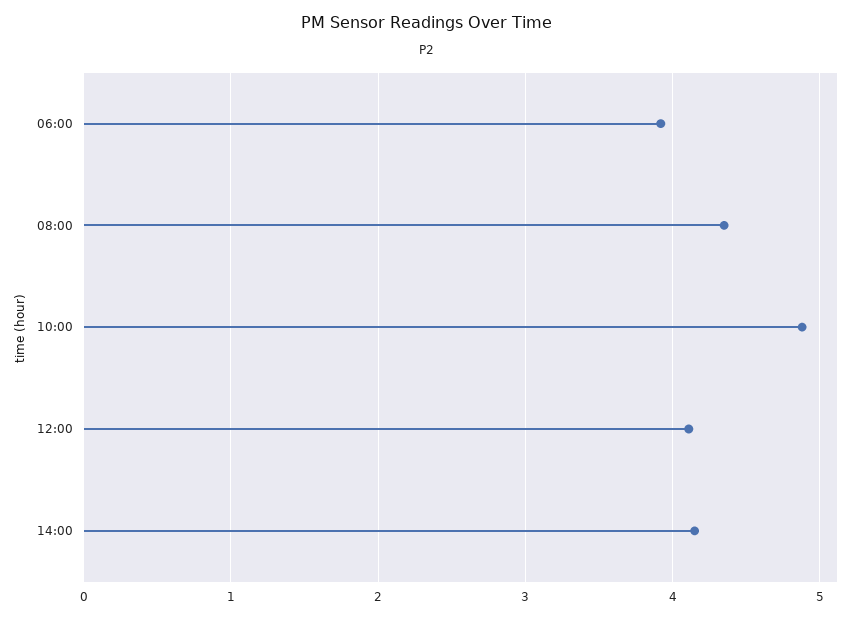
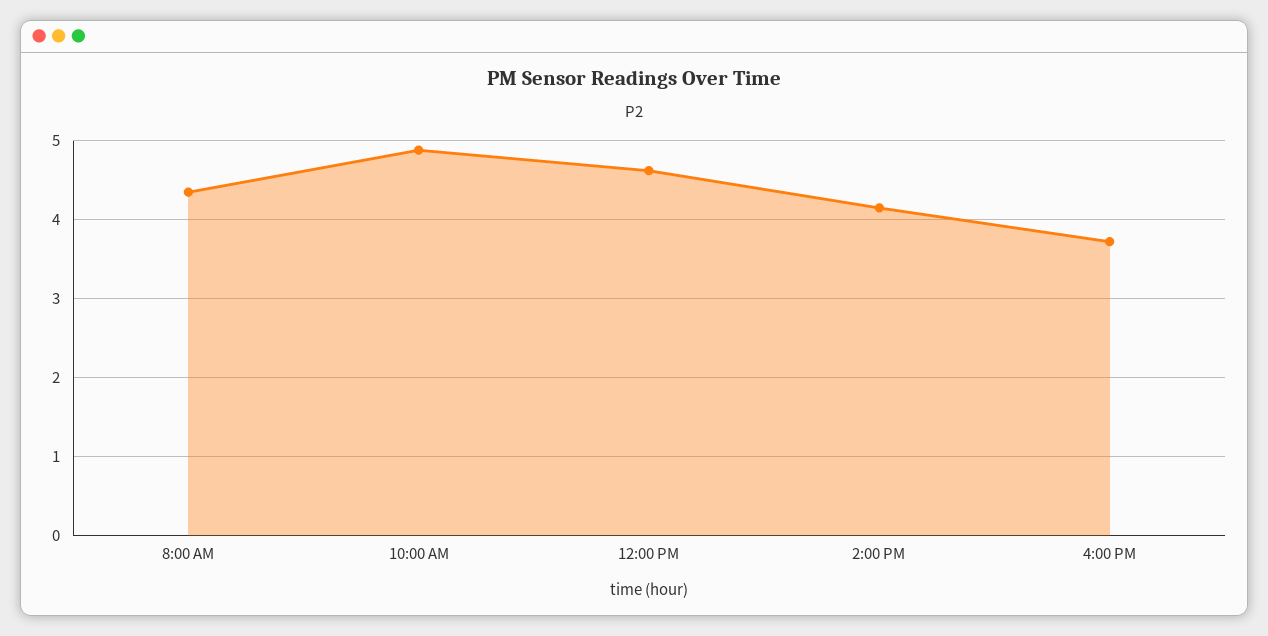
06:00: 3.9 -> none
12:00: 4.1 -> 4.6
4:00 PM: none -> 3.7

